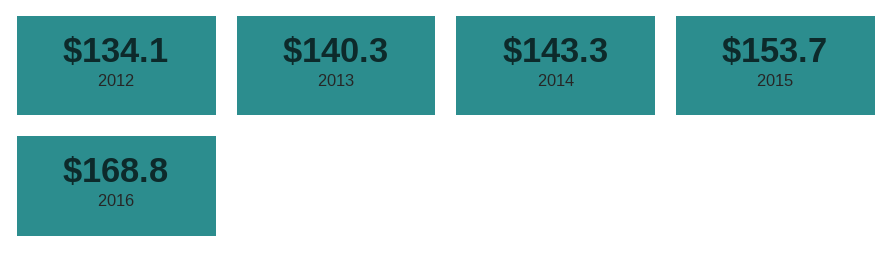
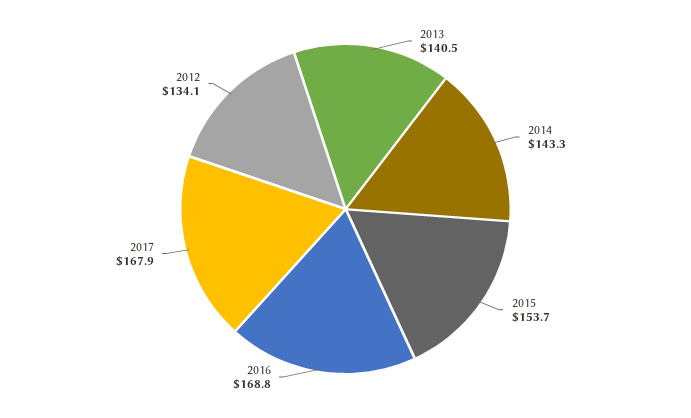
2013: 140.3 -> 140.5
2017: none -> 167.9

